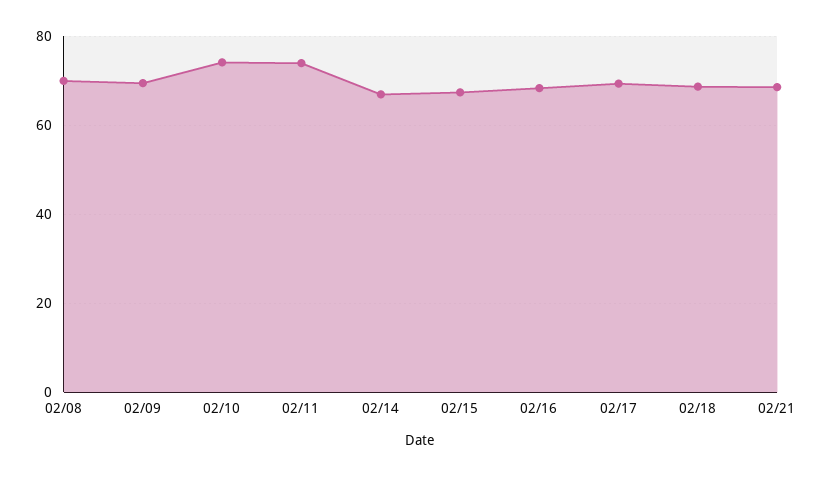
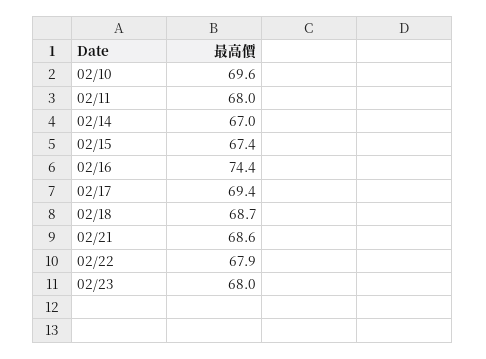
02/08: 70 -> none
02/09: 70 -> none
02/10: 74 -> 69.6
02/11: 74 -> 68
02/16: 68 -> 74.4
02/22: none -> 67.9
02/23: none -> 68

